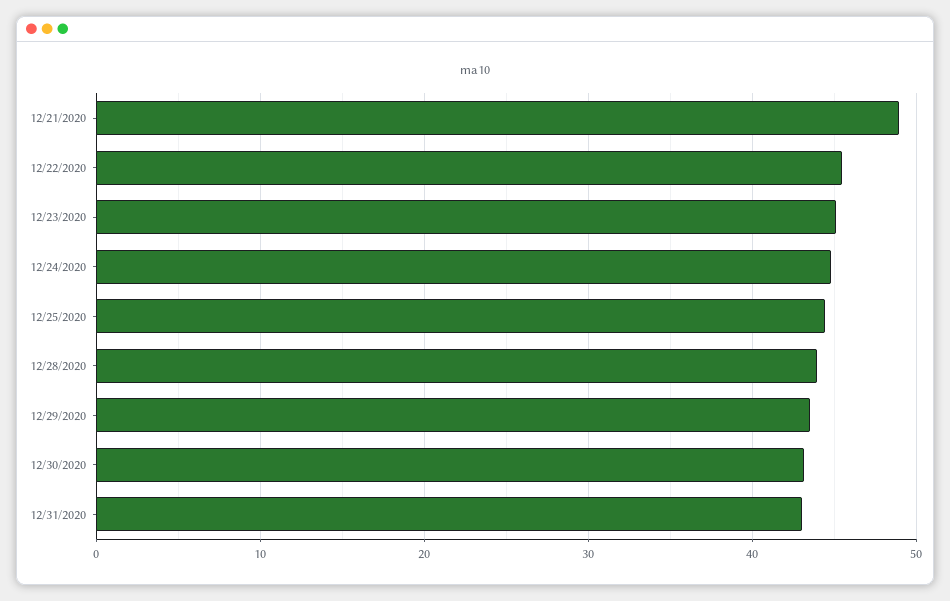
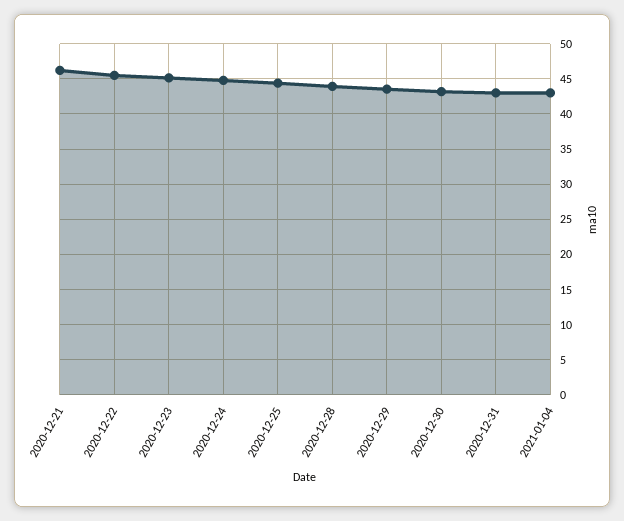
12/21/2020: 49 -> 46
2021-01-04: none -> 43

